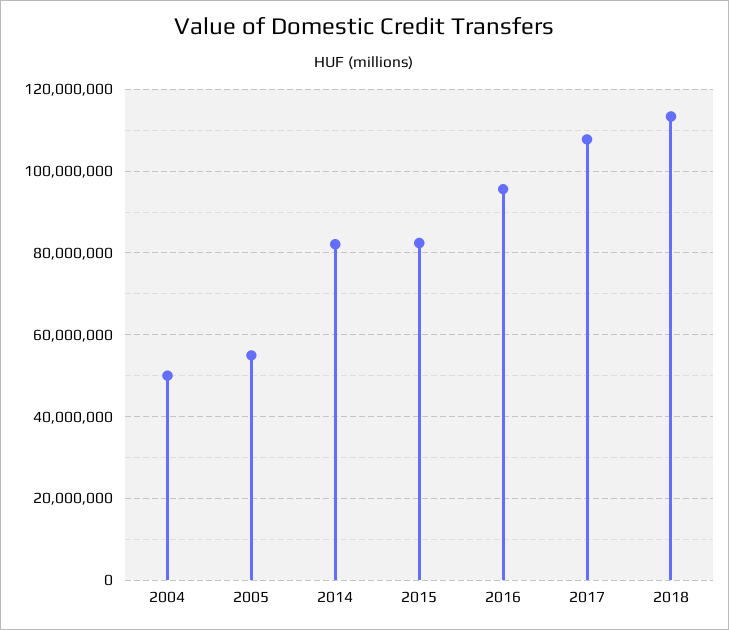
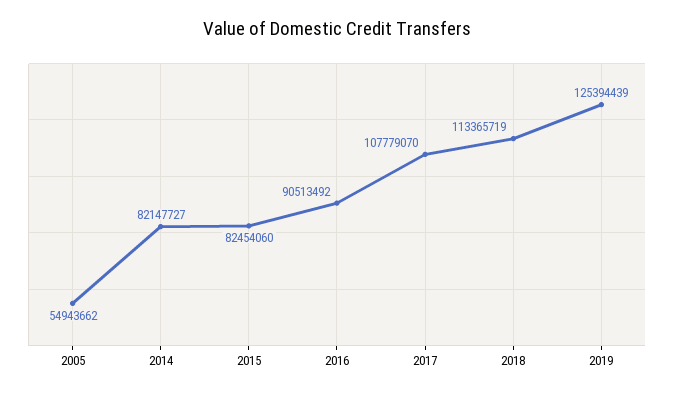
2004: 50000000 -> none
2016: 96000000 -> 90513492
2019: none -> 125394439

